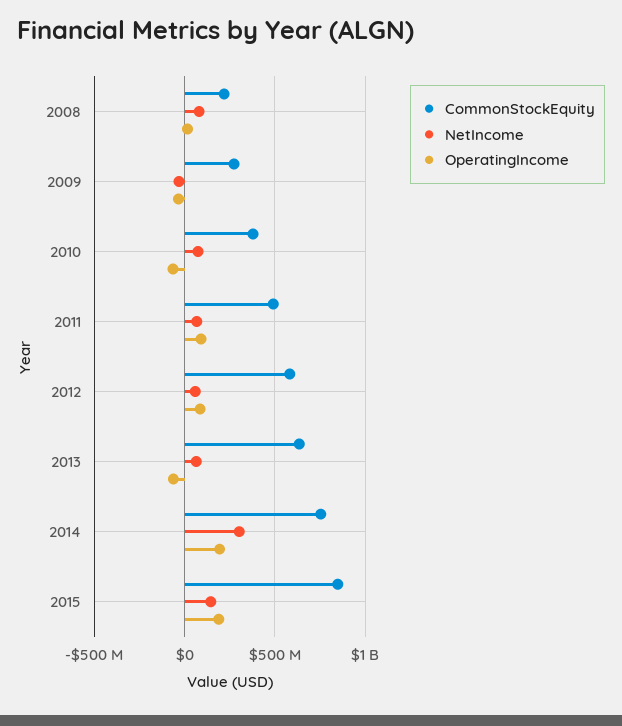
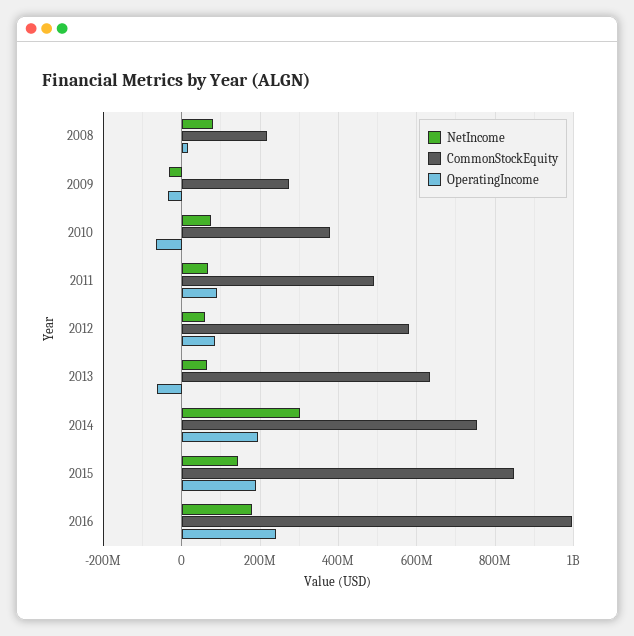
NetIncome, 2016: none -> 180000000
CommonStockEquity, 2016: none -> 1000000000
OperatingIncome, 2016: none -> 240000000

